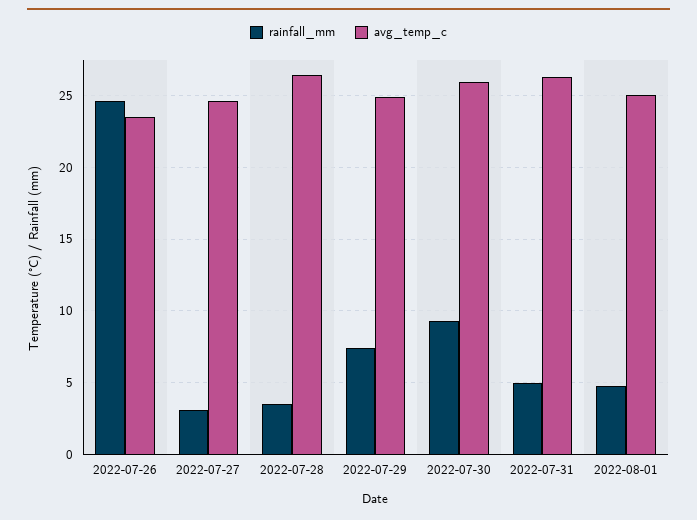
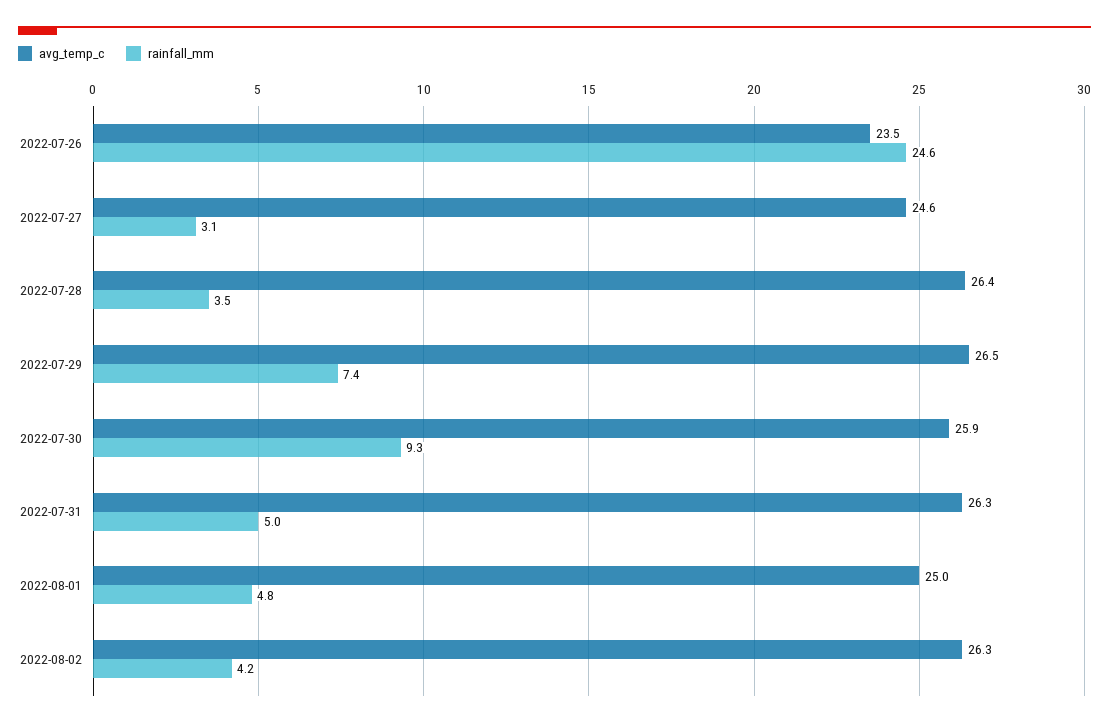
avg_temp_c, 2022-07-29: 25 -> 26.5
avg_temp_c, 2022-08-02: none -> 26.3
rainfall_mm, 2022-08-02: none -> 4.2

